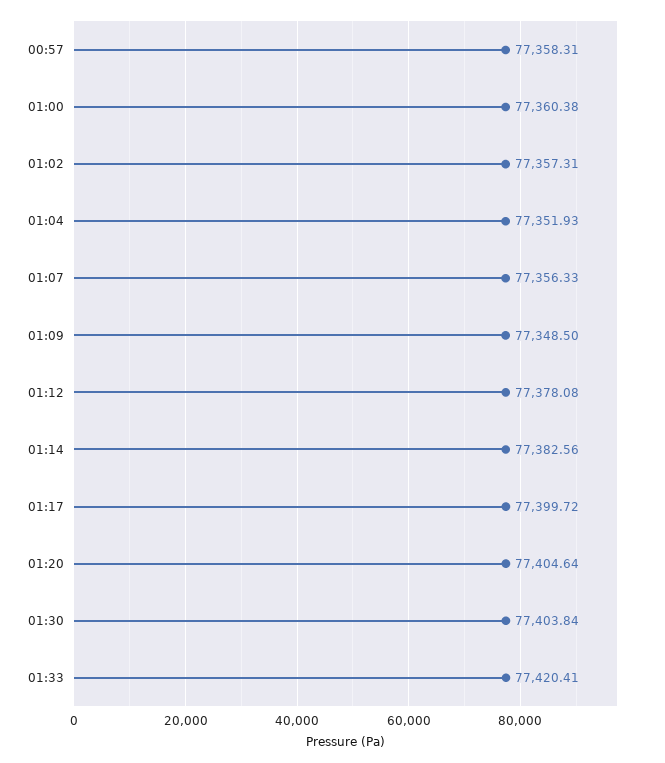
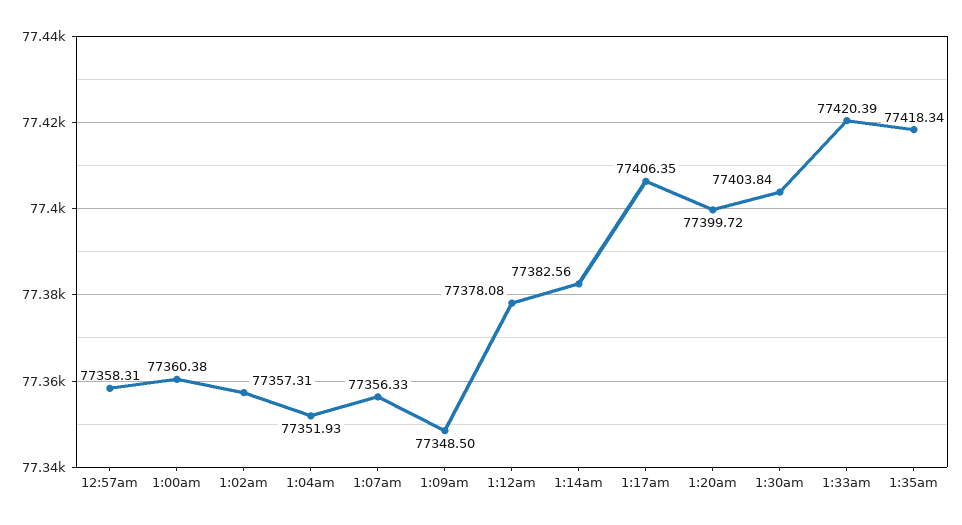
01:17: 77399.72 -> 77406.35
01:20: 77404.64 -> 77399.72
01:33: 77420.41 -> 77420.39
1:35am: none -> 77418.34

